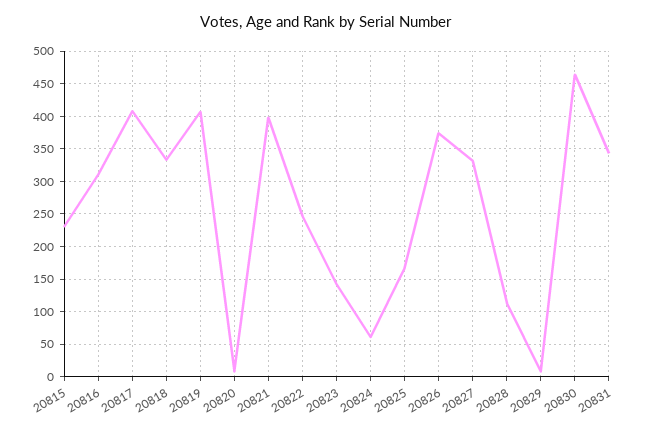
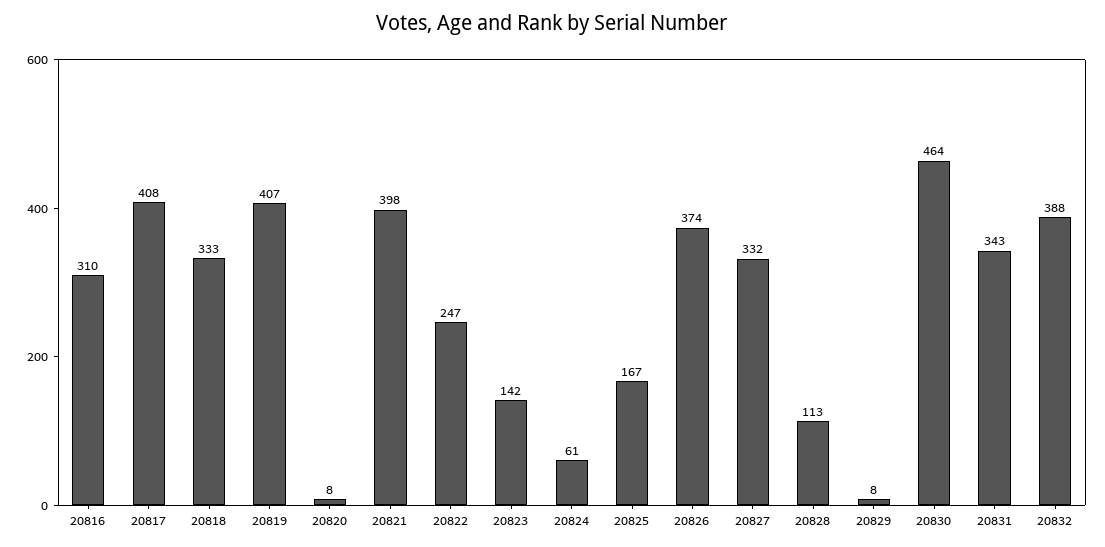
20815: 230 -> none
20832: none -> 388

